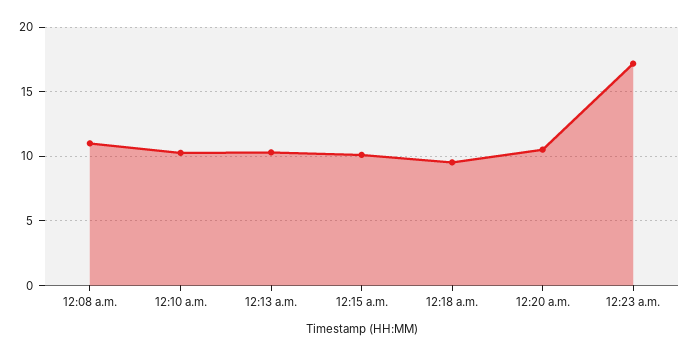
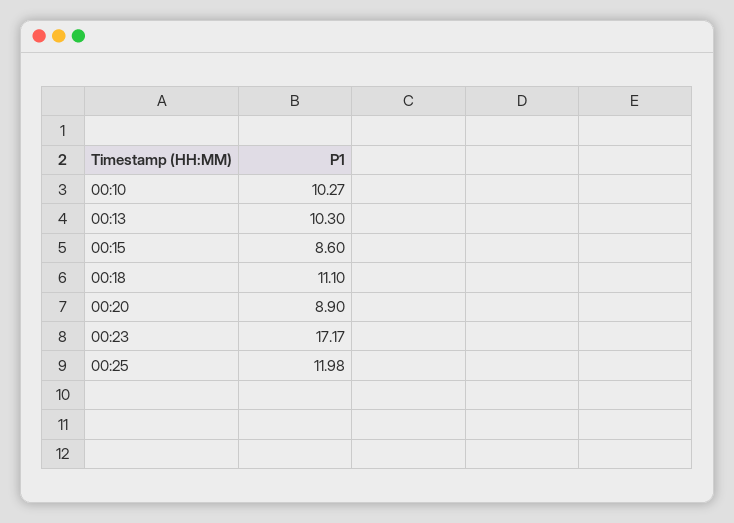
12:08 a.m.: 11 -> none
12:15 a.m.: 10 -> 8.6
12:18 a.m.: 9.5 -> 11.1
12:20 a.m.: 10.5 -> 8.9
00:25: none -> 11.98

